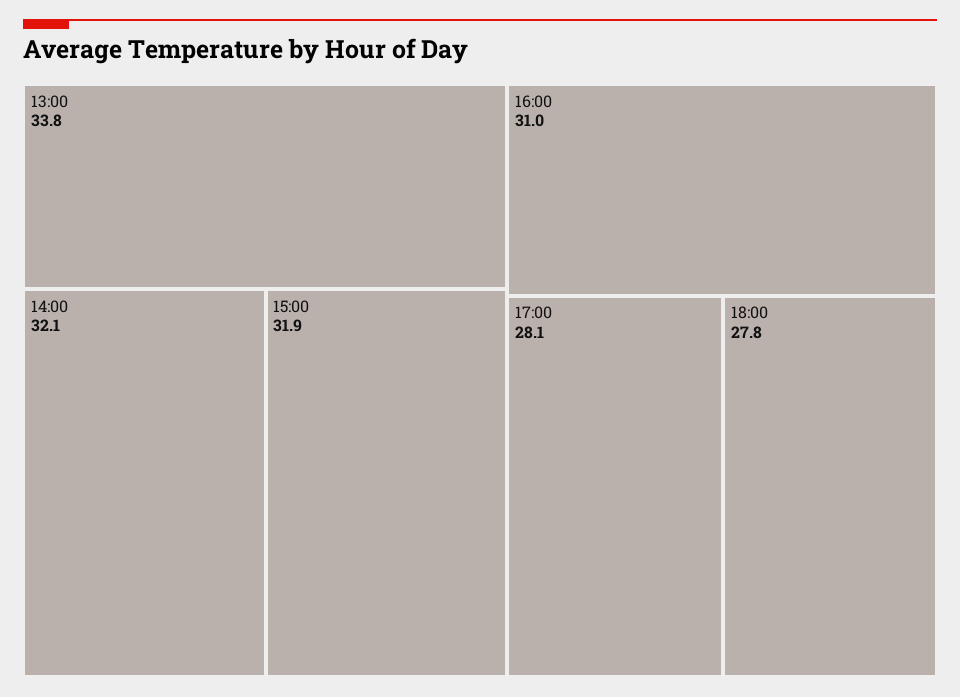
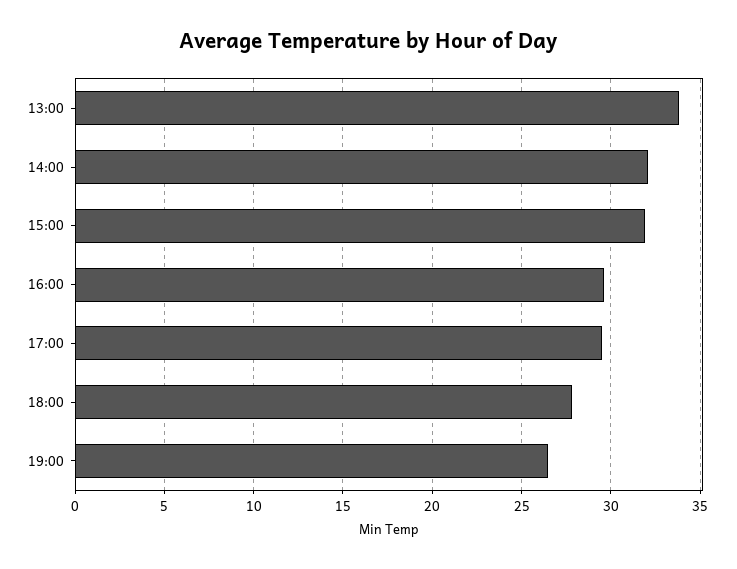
16:00: 31 -> 29.5
17:00: 28.1 -> 29.5
19:00: none -> 26.5

